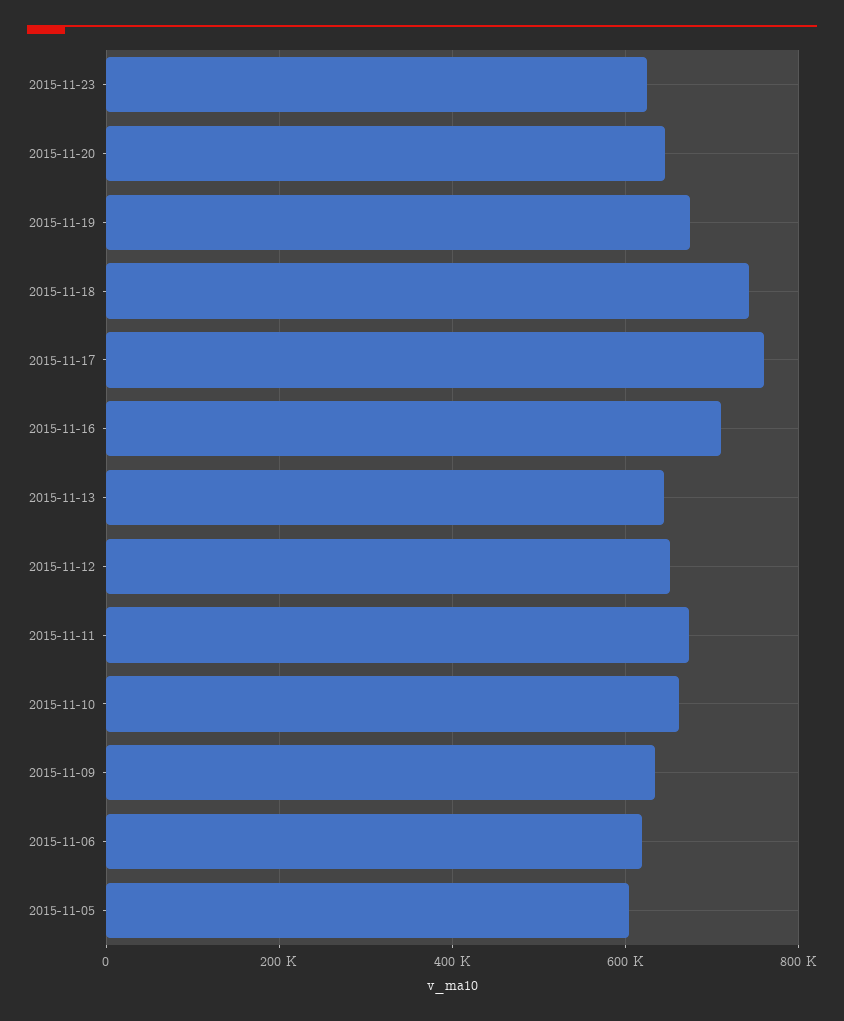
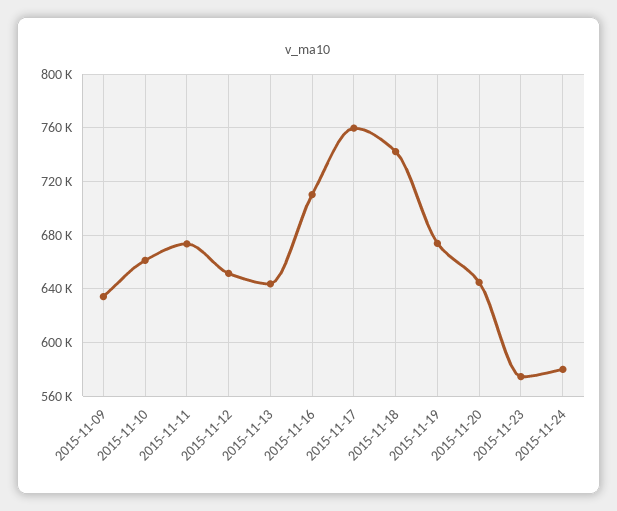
2015-11-23: 620000 -> 575000
2015-11-06: 620000 -> none
2015-11-05: 600000 -> none
2015-11-24: none -> 580000

